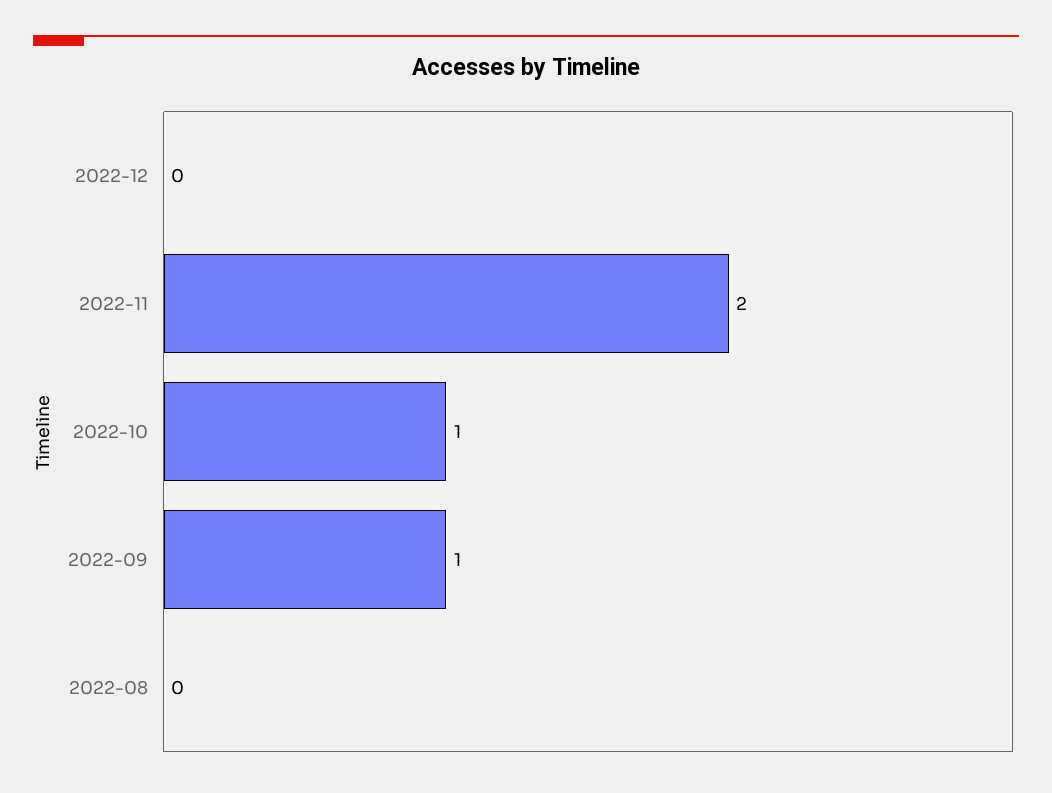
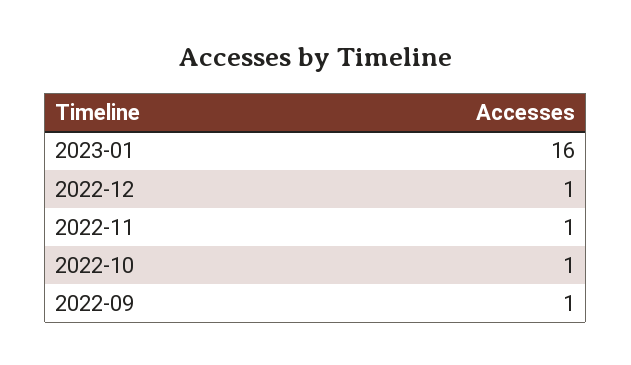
2022-12: 0 -> 1
2022-11: 2 -> 1
2022-08: 0 -> none
2023-01: none -> 16

